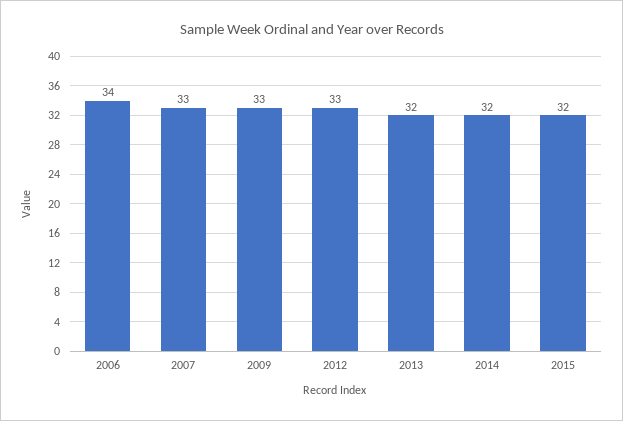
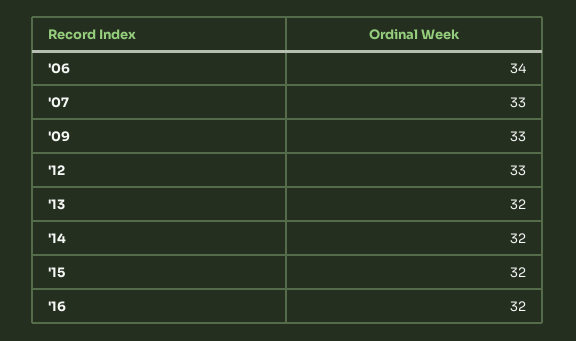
'16: none -> 32

